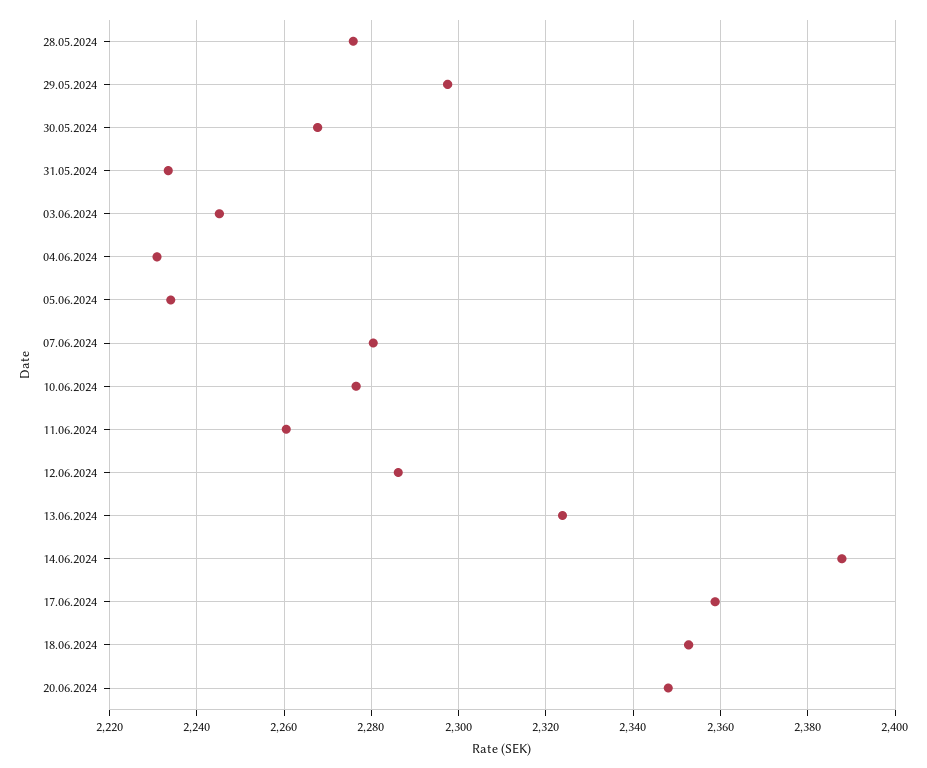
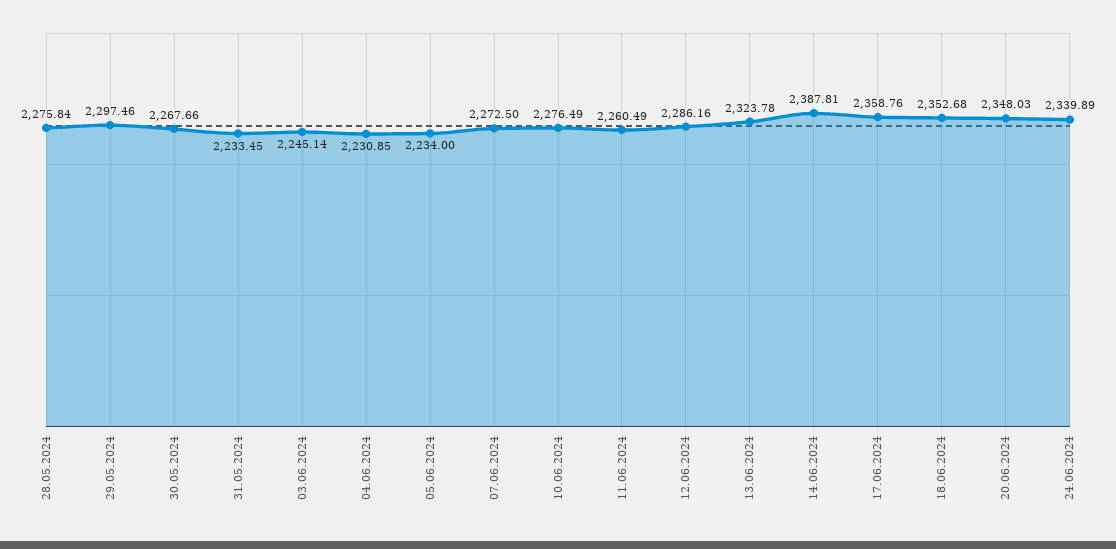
07.06.2024: 2280 -> 2272.5
24.06.2024: none -> 2339.89

